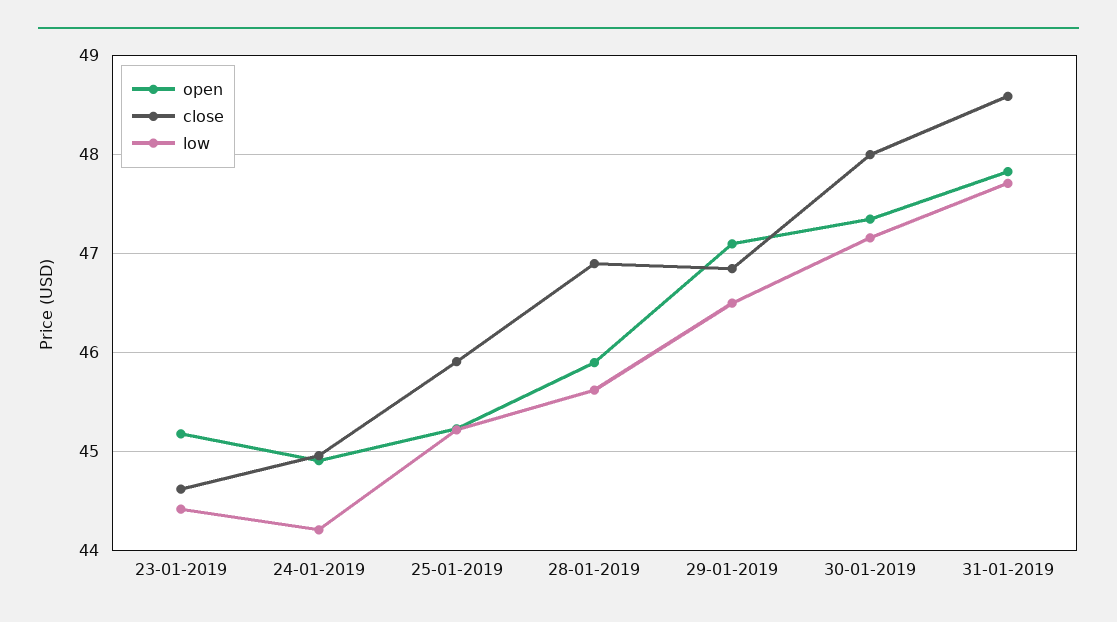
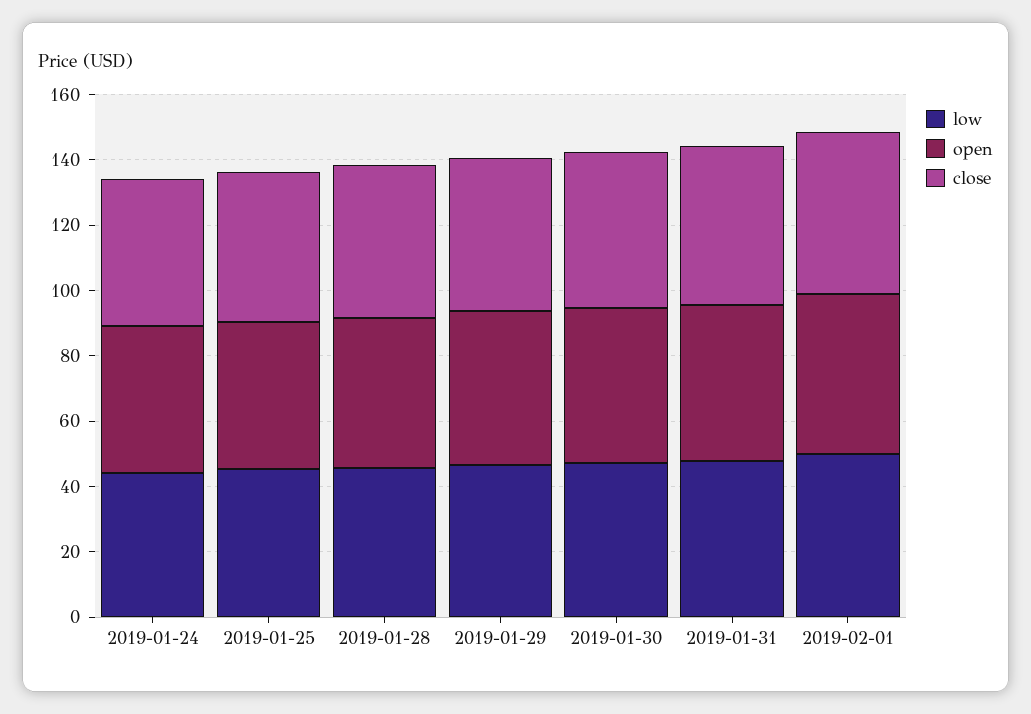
open, 23-01-2019: 45.2 -> none
close, 23-01-2019: 44.6 -> none
low, 23-01-2019: 44.4 -> none
low, 2019-02-01: none -> 50
open, 2019-02-01: none -> 50
close, 2019-02-01: none -> 50

